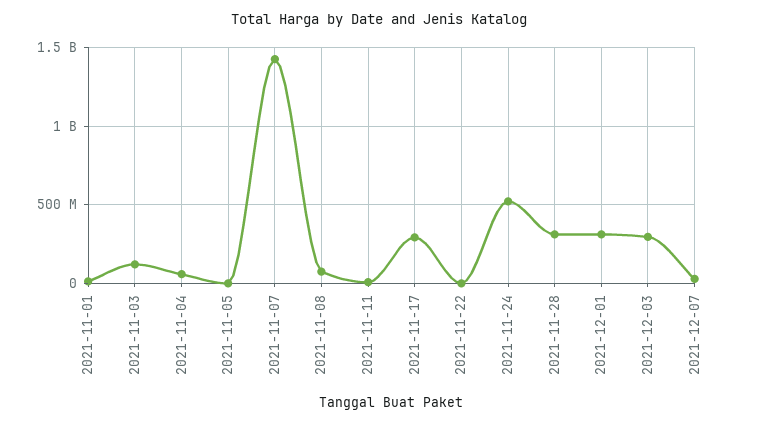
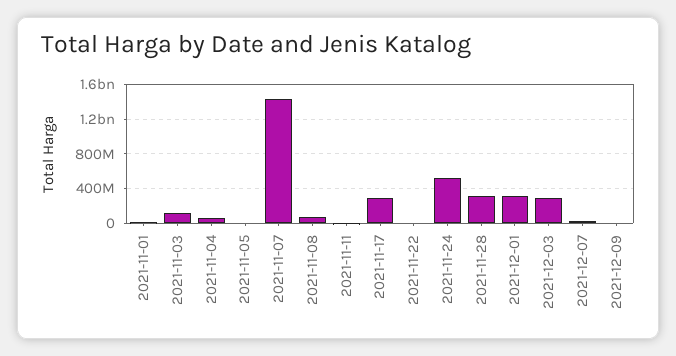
2021-12-09: none -> 0

